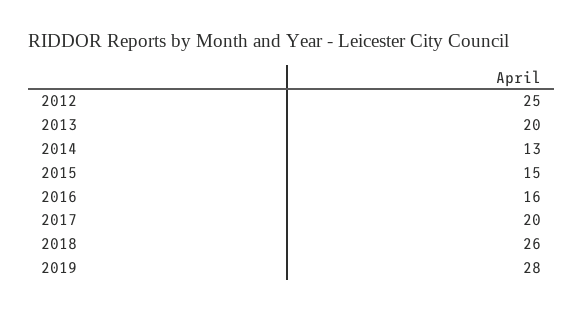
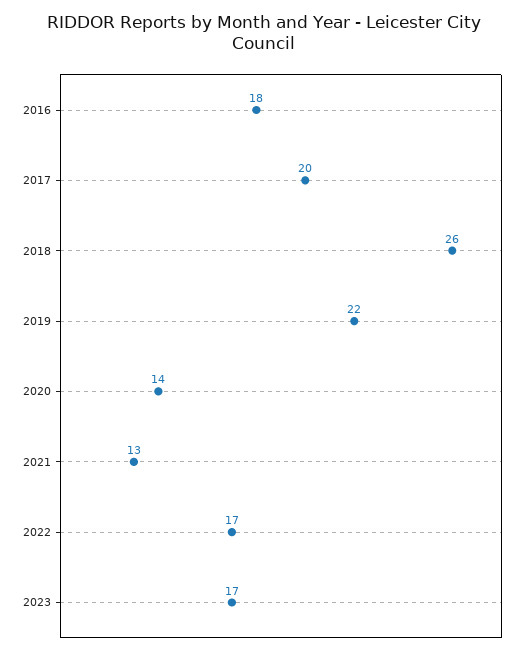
2012: 25 -> none
2013: 20 -> none
2014: 13 -> none
2015: 15 -> none
2016: 16 -> 18
2019: 28 -> 22
2020: none -> 14
2021: none -> 13
2022: none -> 17
2023: none -> 17

